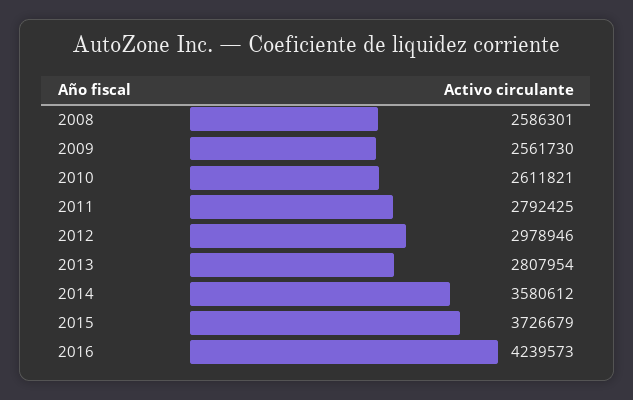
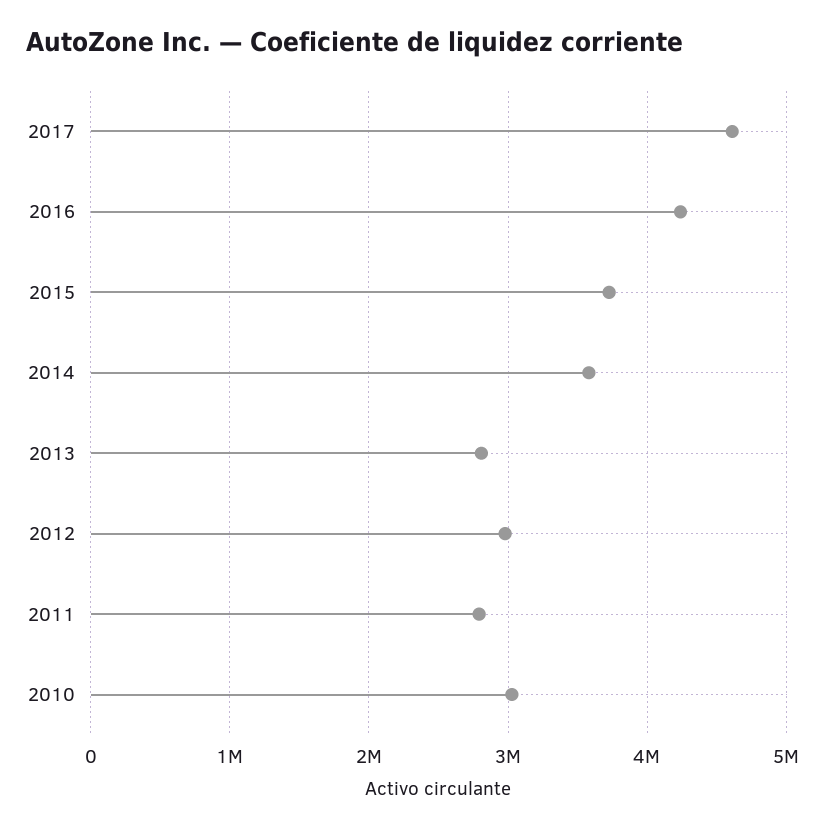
2008: 2586301 -> none
2009: 2561730 -> none
2010: 2611821 -> 3000000
2017: none -> 4600000

